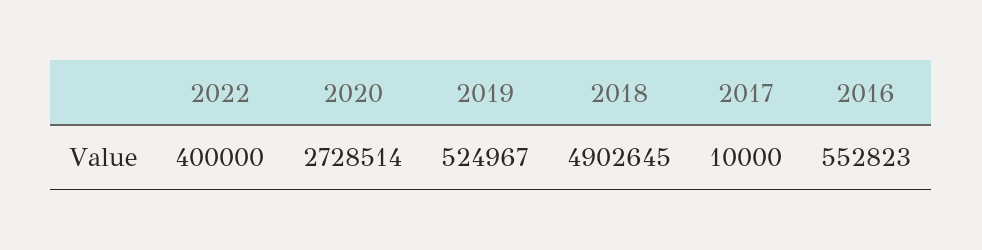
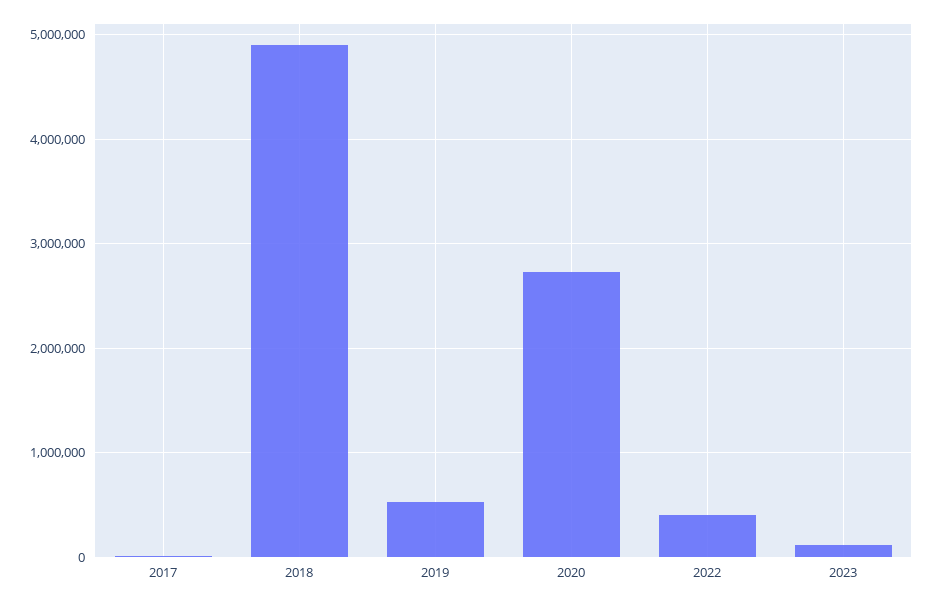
2016: 552823 -> none
2023: none -> 100000

